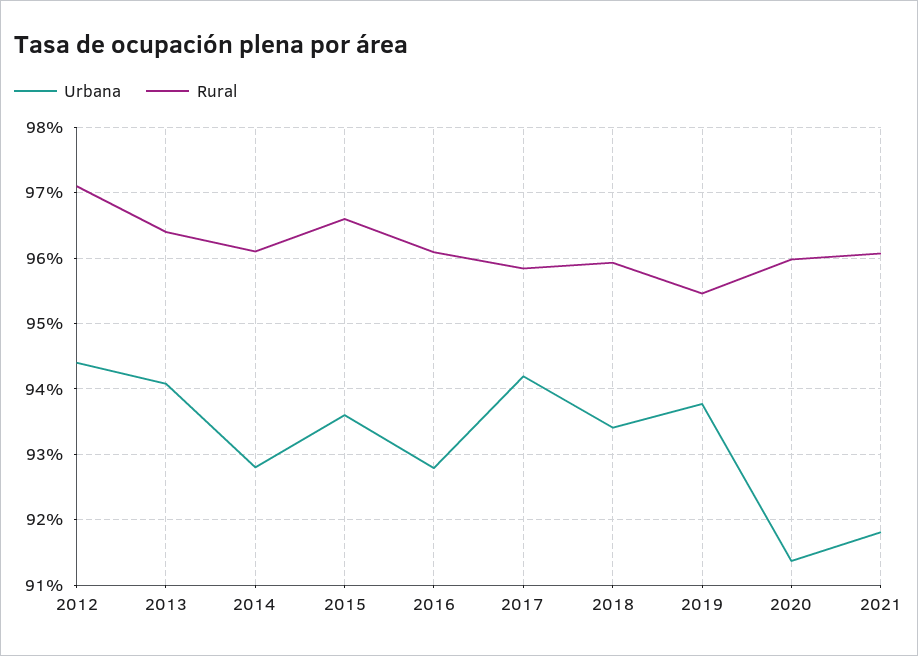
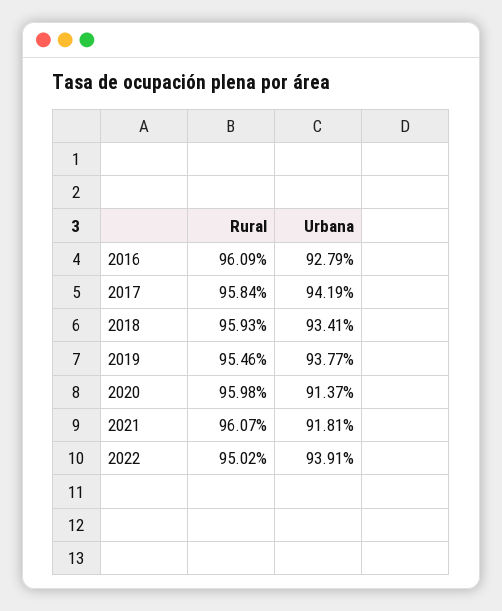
Urbana, 2012: 94.4 -> none
Rural, 2012: 97.1 -> none
Urbana, 2013: 94.1 -> none
Rural, 2013: 96.4 -> none
Urbana, 2014: 92.8 -> none
Rural, 2014: 96.1 -> none
Urbana, 2015: 93.6 -> none
Rural, 2015: 96.6 -> none
Rural, 2022: none -> 95.02
Urbana, 2022: none -> 93.91

